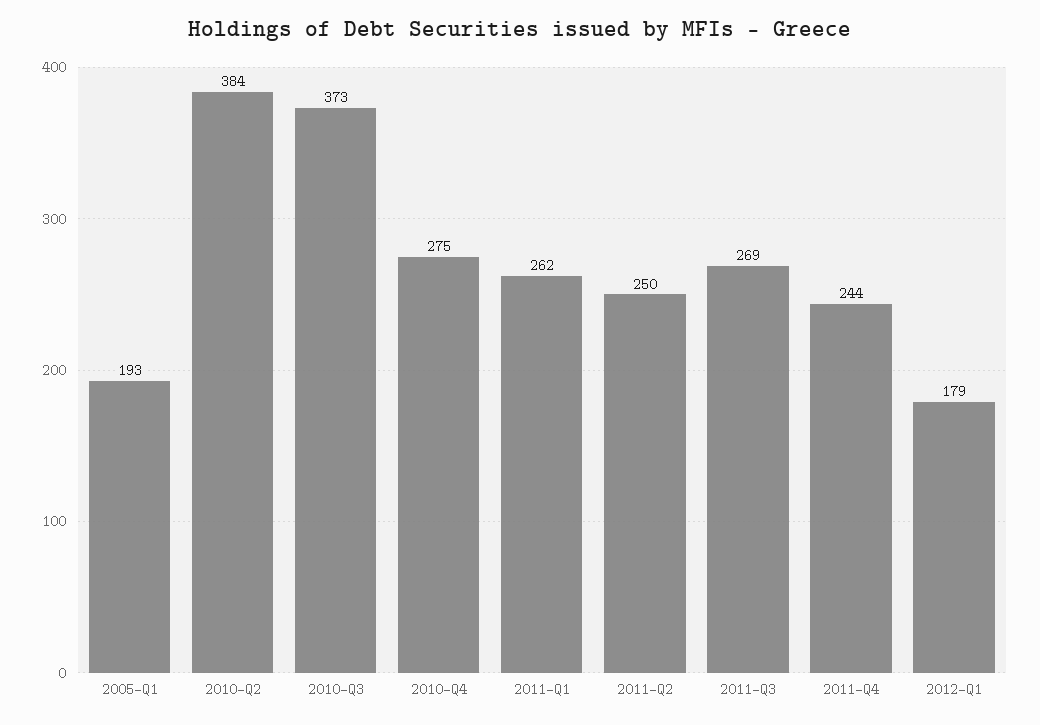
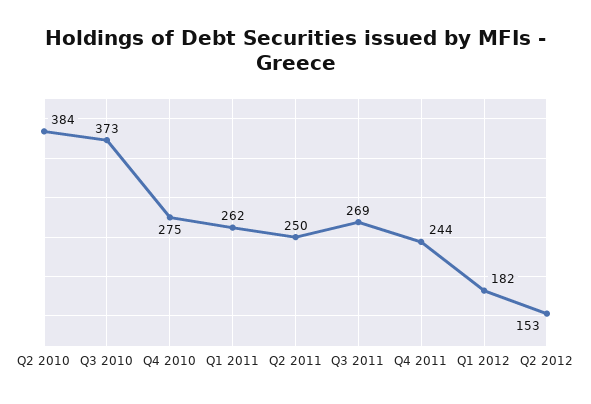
2005-Q1: 193 -> none
2012-Q1: 179 -> 182
Q2 2012: none -> 153

